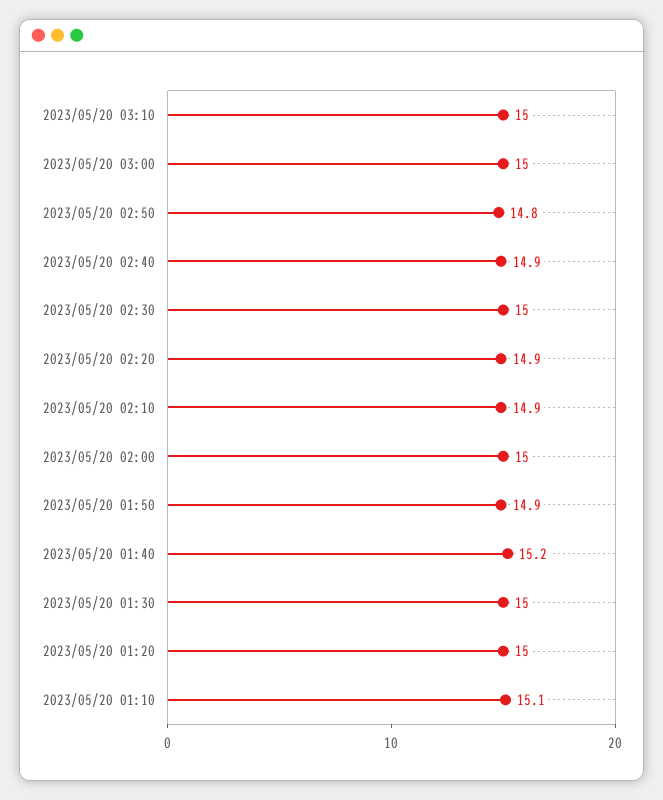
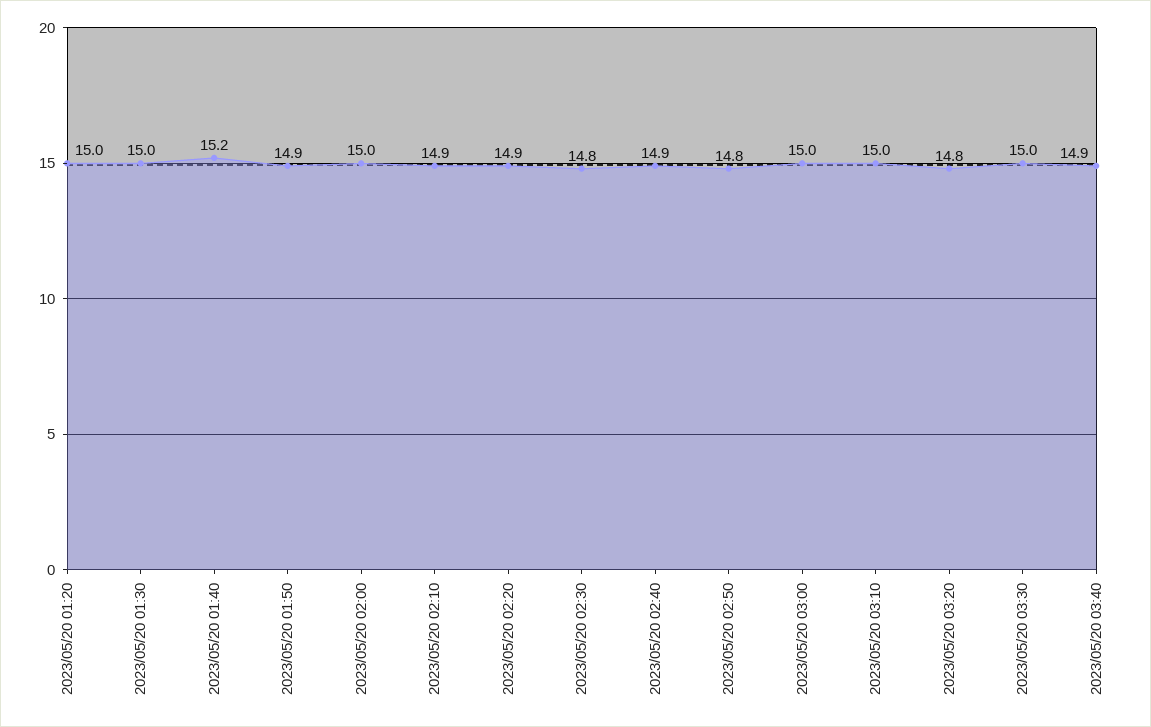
2023/05/20 02:30: 15 -> 14.8
2023/05/20 01:10: 15.1 -> none
2023/05/20 03:20: none -> 14.8
2023/05/20 03:30: none -> 15
2023/05/20 03:40: none -> 14.9

